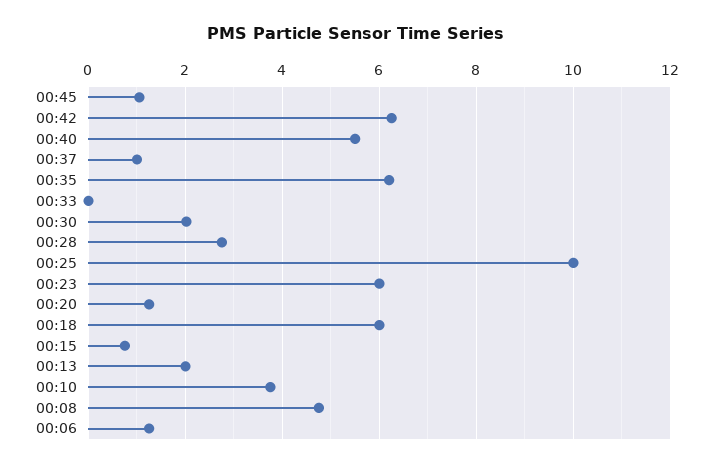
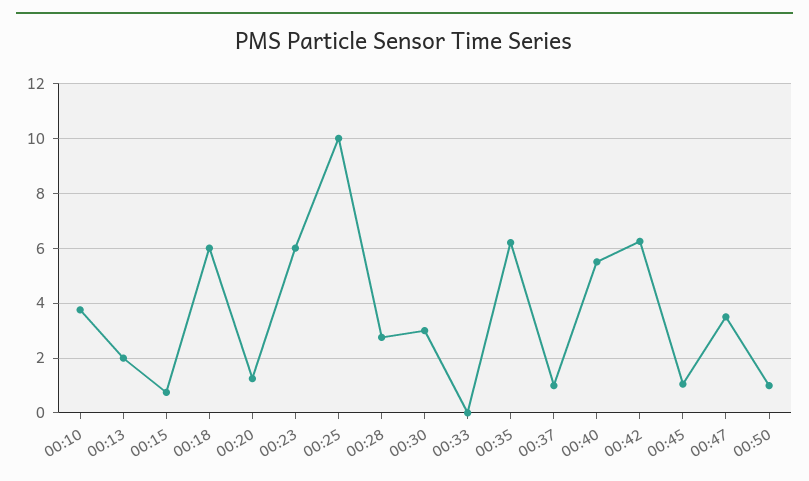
00:30: 2 -> 3
00:08: 4.8 -> none
00:06: 1.2 -> none
00:47: none -> 3.5
00:50: none -> 1

